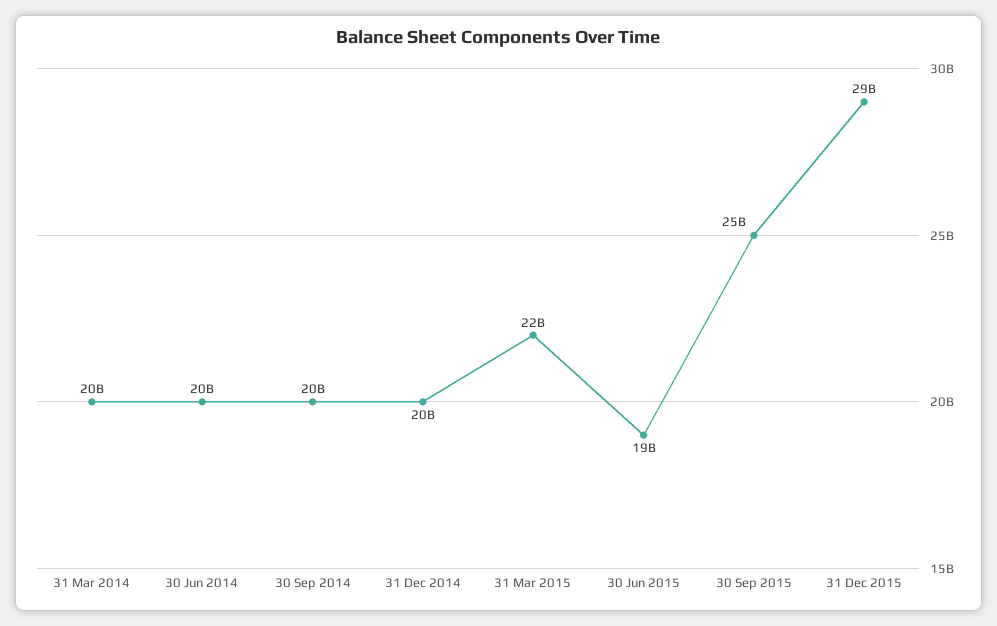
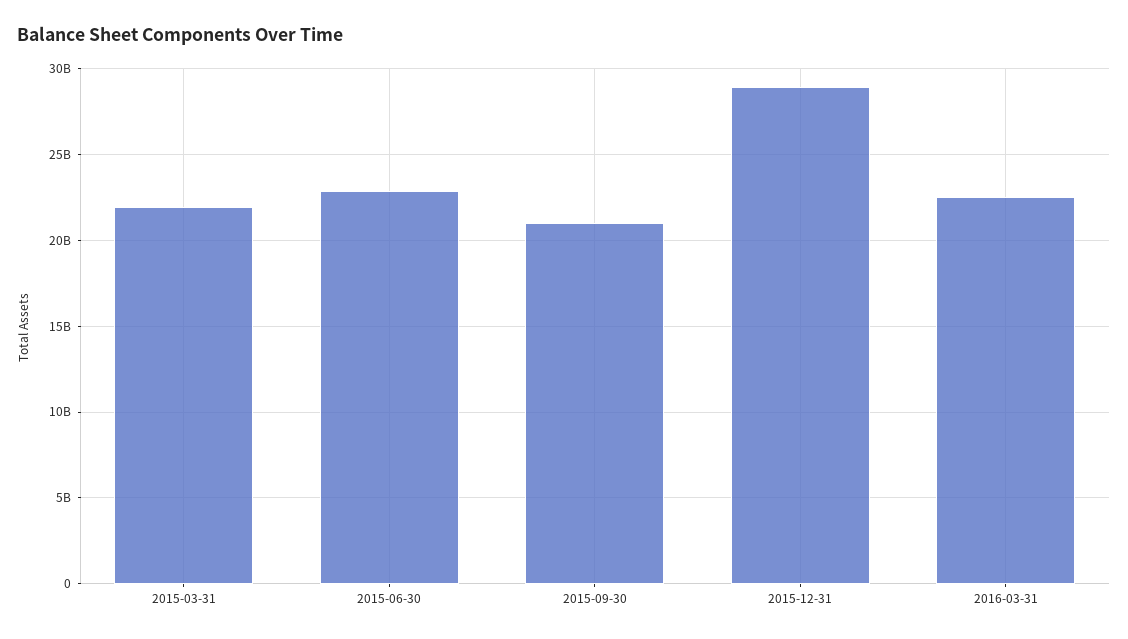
31 Mar 2014: 20000000000 -> none
30 Jun 2014: 20000000000 -> none
30 Sep 2014: 20000000000 -> none
31 Dec 2014: 20000000000 -> none
30 Jun 2015: 19000000000 -> 23000000000
30 Sep 2015: 25000000000 -> 21000000000
2016-03-31: none -> 22500000000

